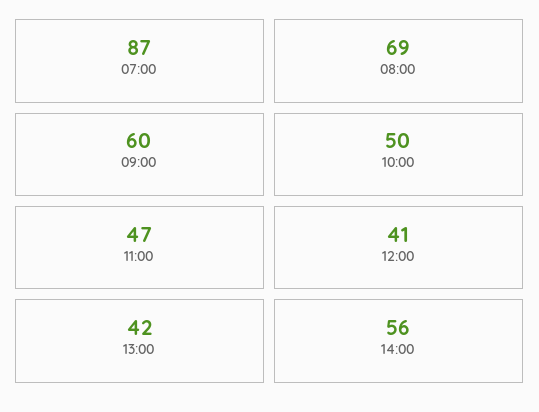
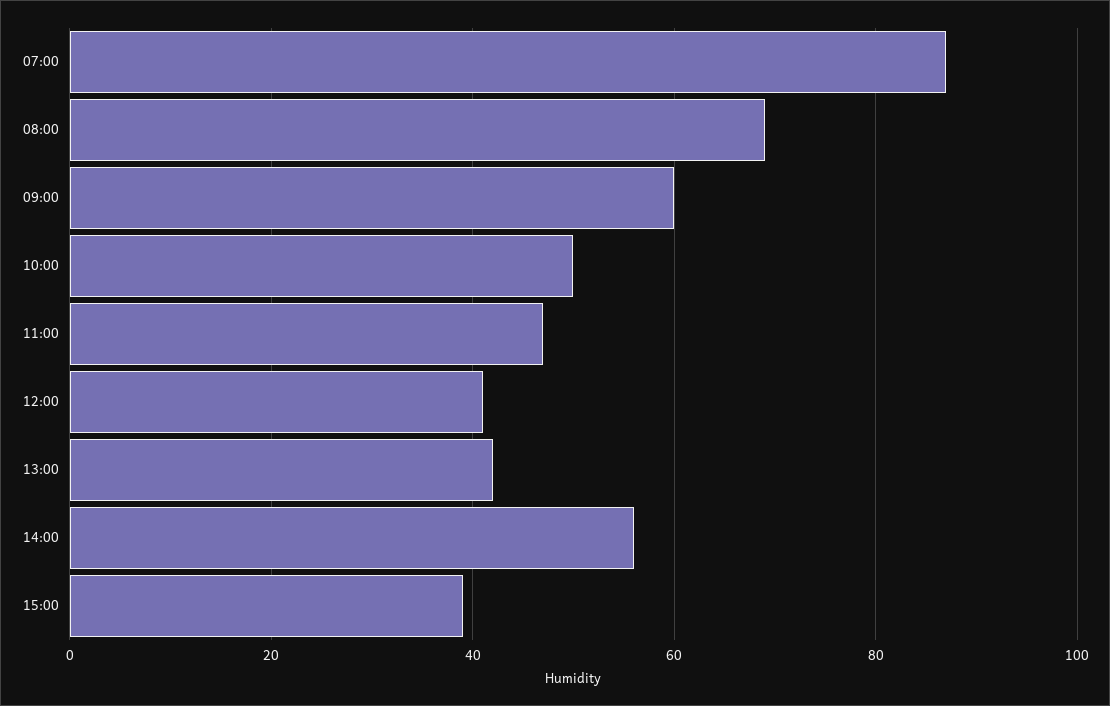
15:00: none -> 40

